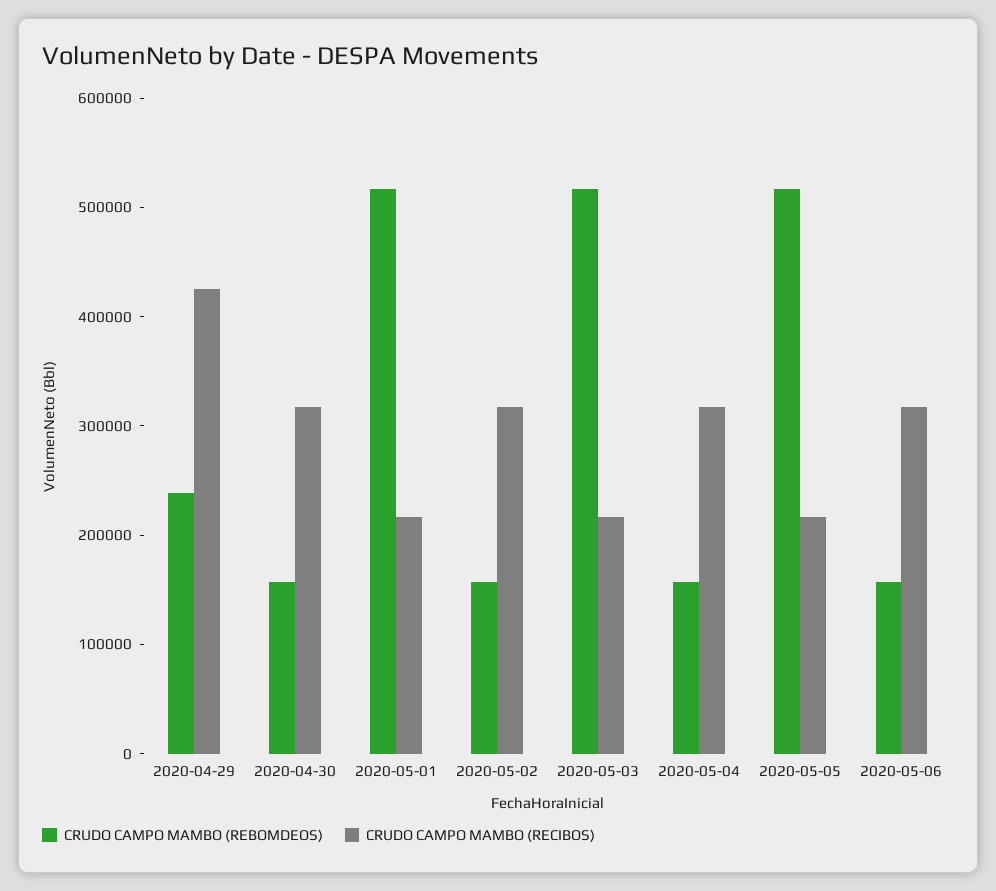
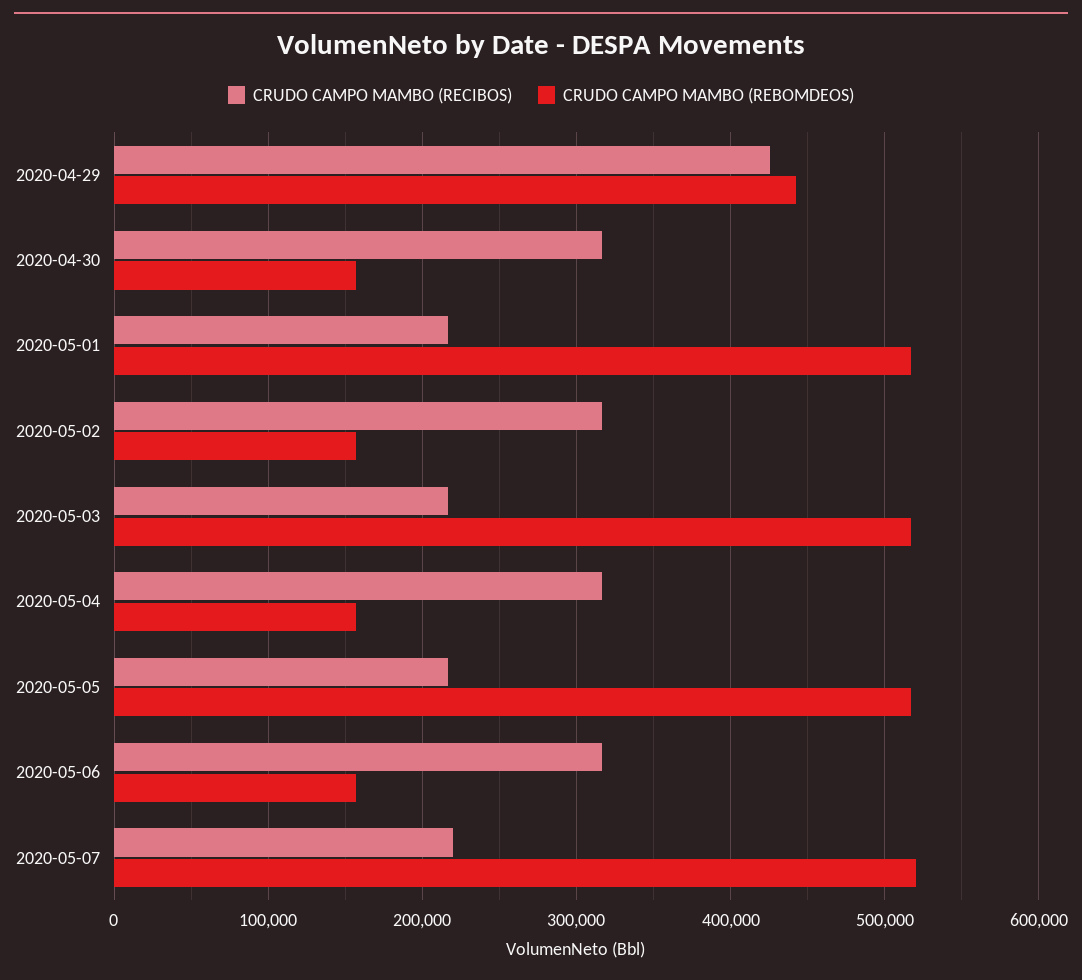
CRUDO CAMPO MAMBO (REBOMDEOS), 2020-04-29: 240000 -> 440000
CRUDO CAMPO MAMBO (RECIBOS), 2020-05-07: none -> 220000
CRUDO CAMPO MAMBO (REBOMDEOS), 2020-05-07: none -> 520000

